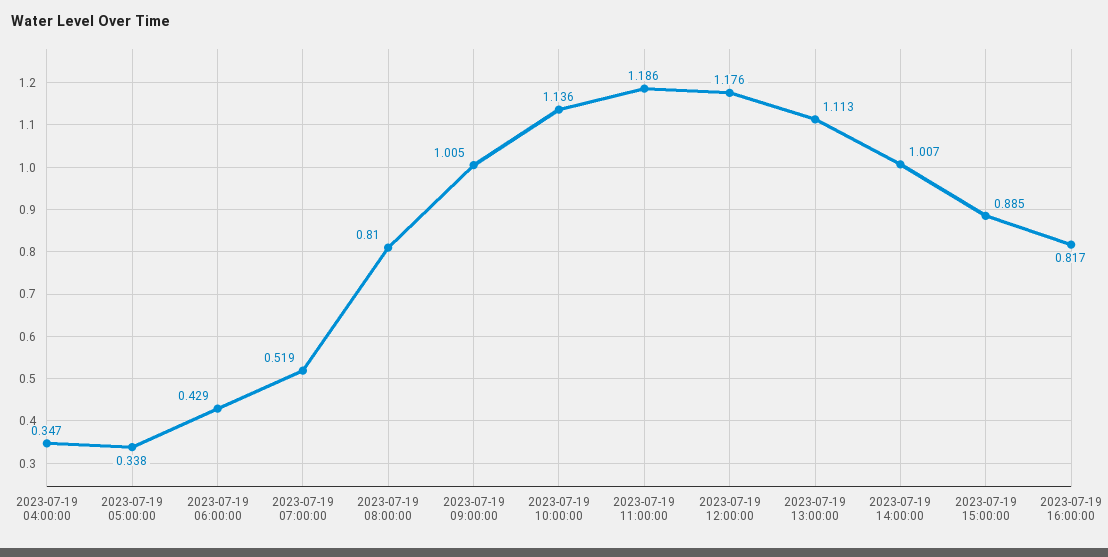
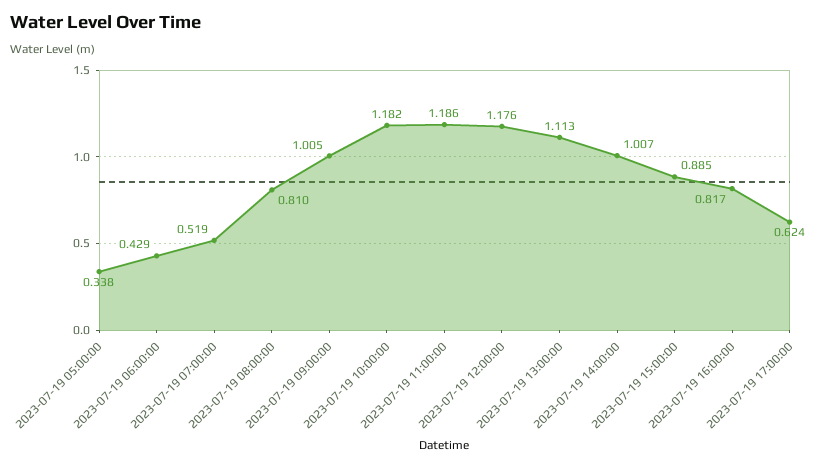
2023-07-19 04:00:00: 0.347 -> none
2023-07-19 10:00:00: 1.136 -> 1.182
2023-07-19 17:00:00: none -> 0.624

